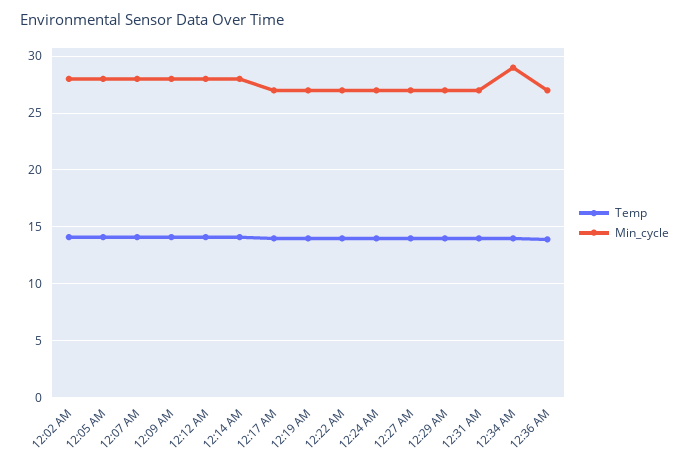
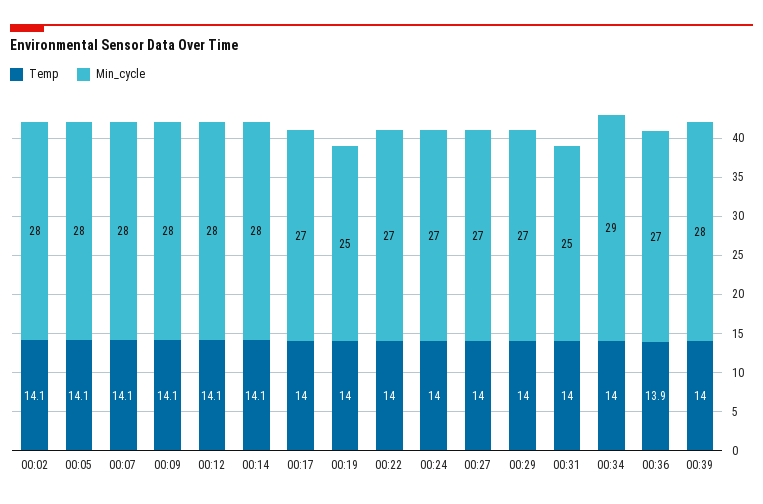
Min_cycle, 12:19 AM: 27 -> 25
Min_cycle, 12:31 AM: 27 -> 25
Temp, 00:39: none -> 14
Min_cycle, 00:39: none -> 28

